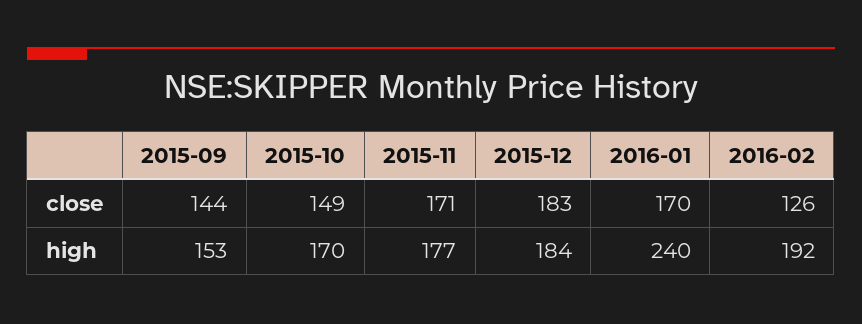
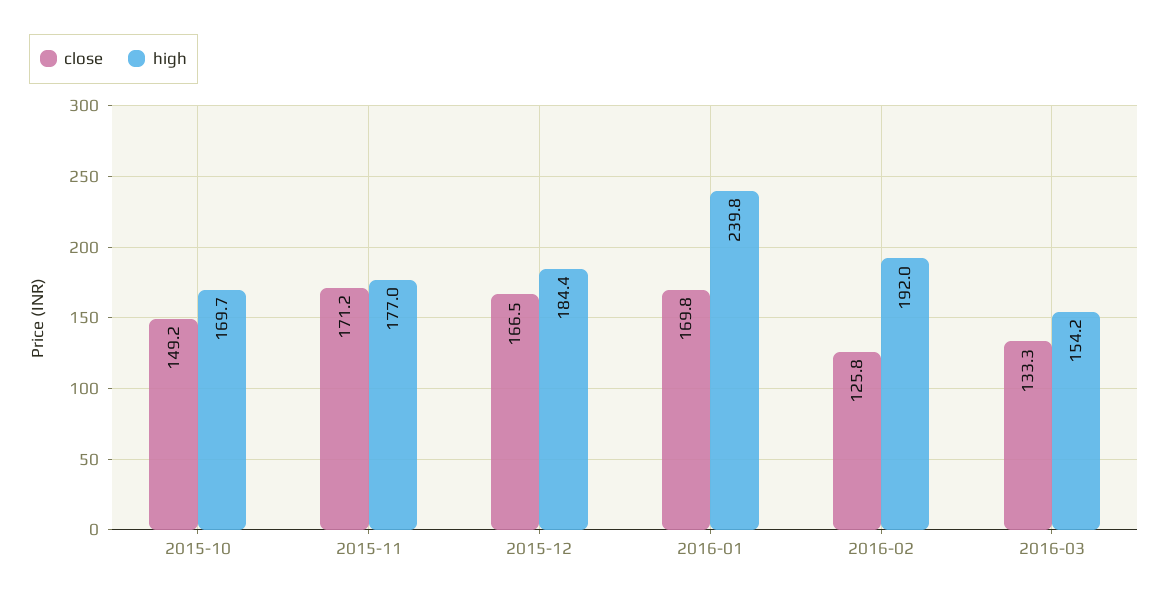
close, 2015-09: 144 -> none
close, 2015-12: 183 -> 166.5
high, 2015-09: 153 -> none
close, 2016-03: none -> 133.3
high, 2016-03: none -> 154.2

